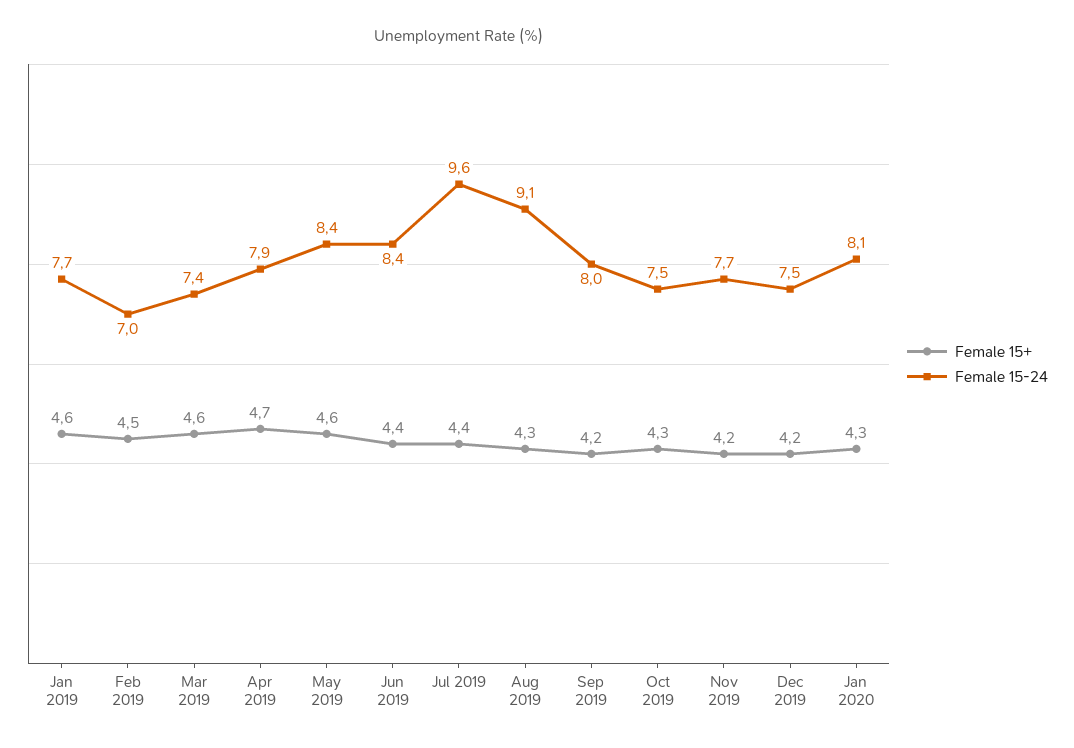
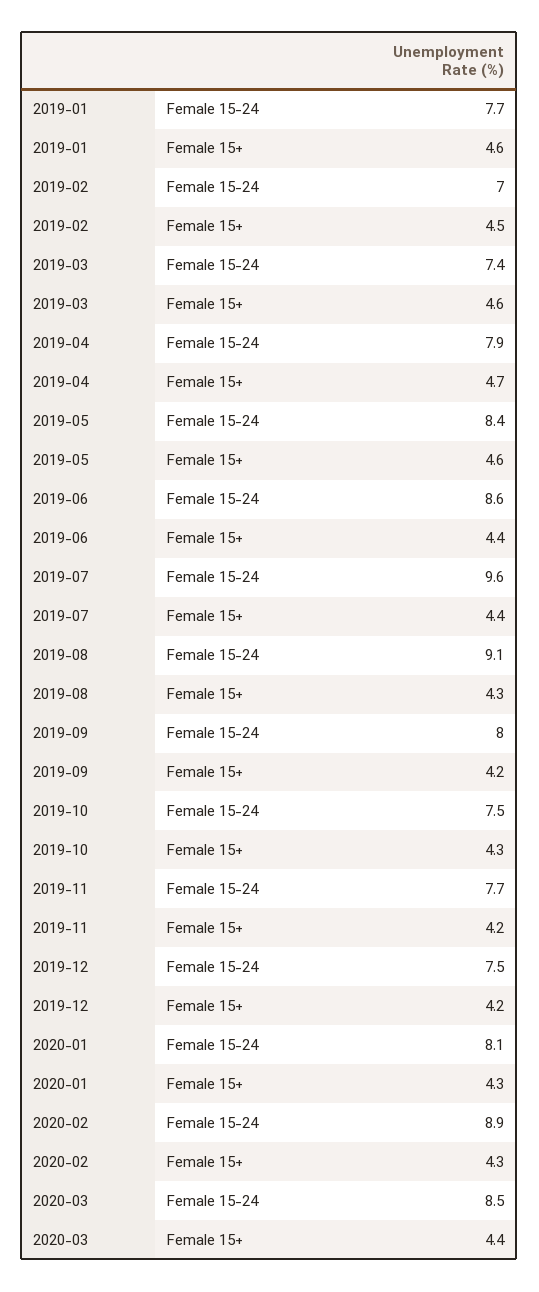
Female 15-24, Jun 2019: 8.4 -> 8.6
Female 15-24, 2020-02: none -> 8.9
Female 15+, 2020-02: none -> 4.3
Female 15-24, 2020-03: none -> 8.5
Female 15+, 2020-03: none -> 4.4

